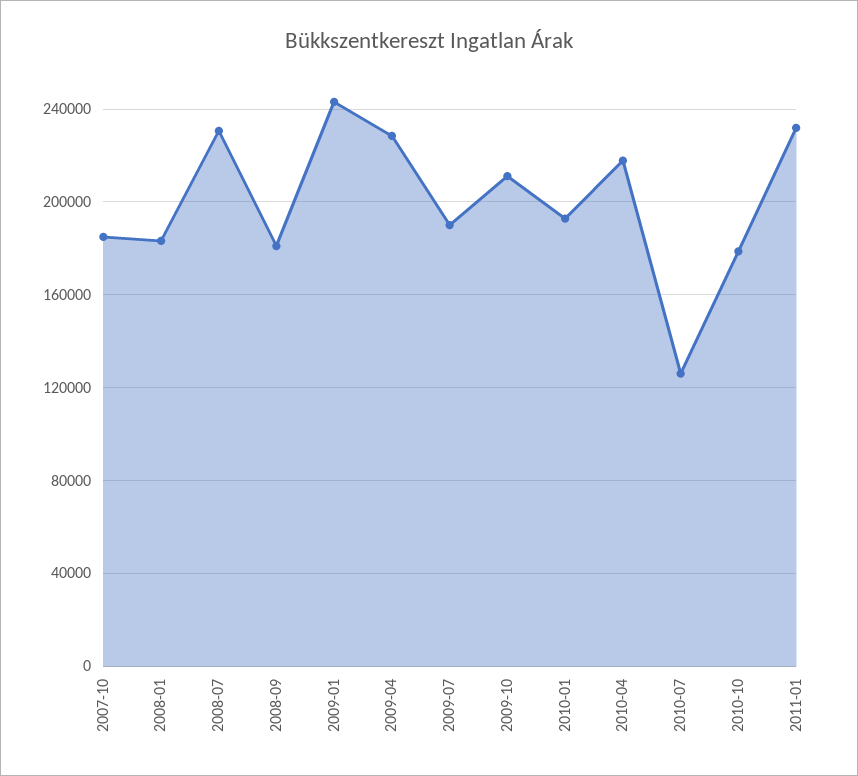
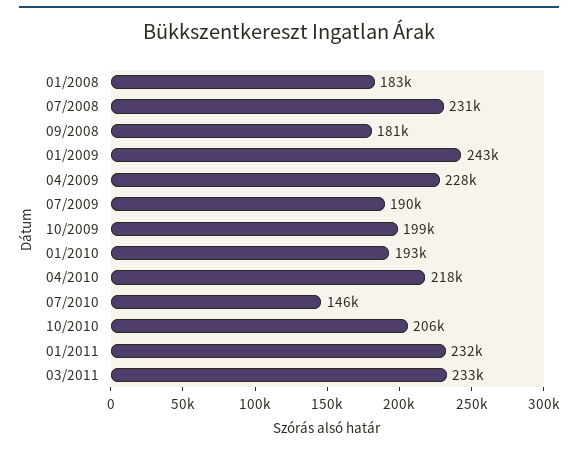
2007-10: 185000 -> none
2009-10: 210000 -> 199000
2010-07: 125000 -> 146000
2010-10: 180000 -> 206000
03/2011: none -> 233000

